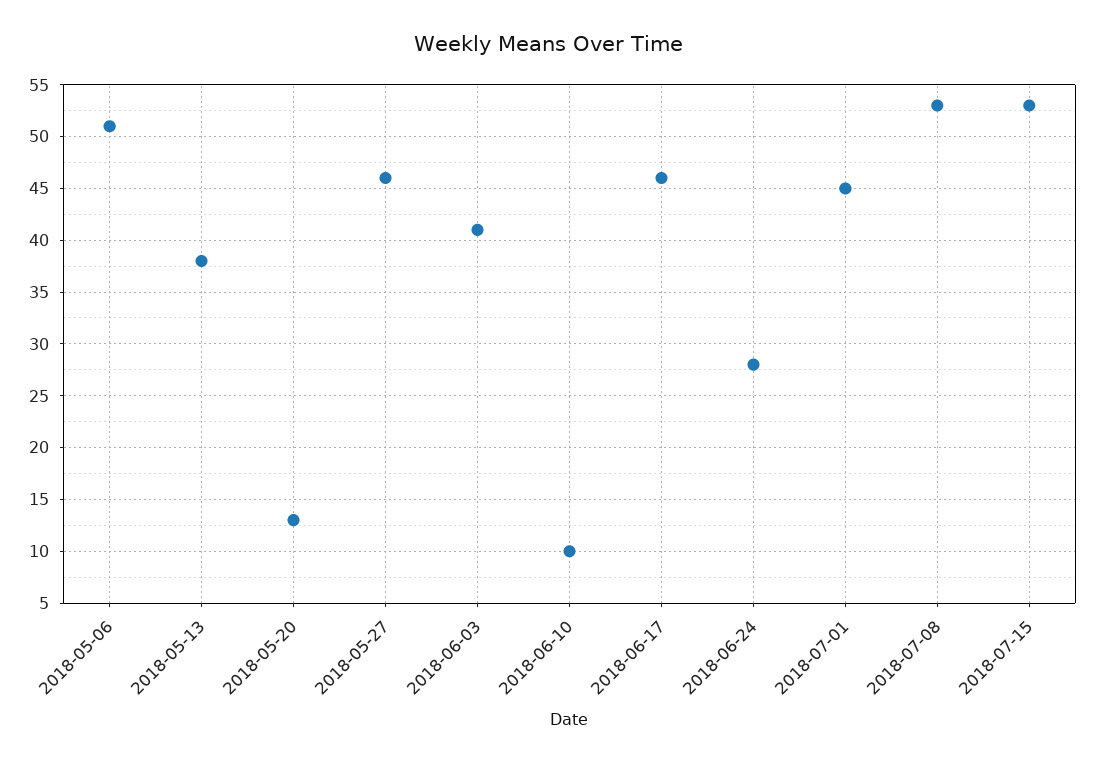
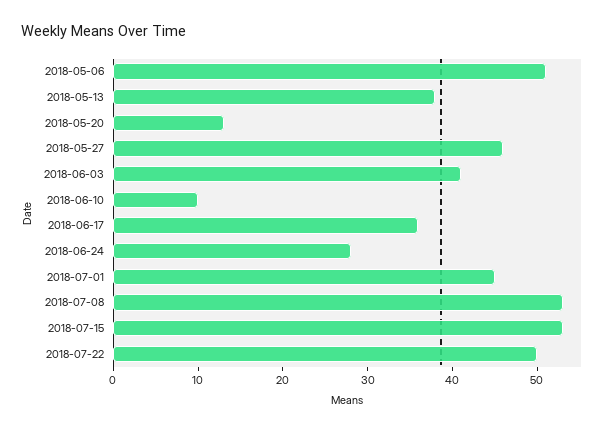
2018-06-17: 46 -> 36
2018-07-22: none -> 50

